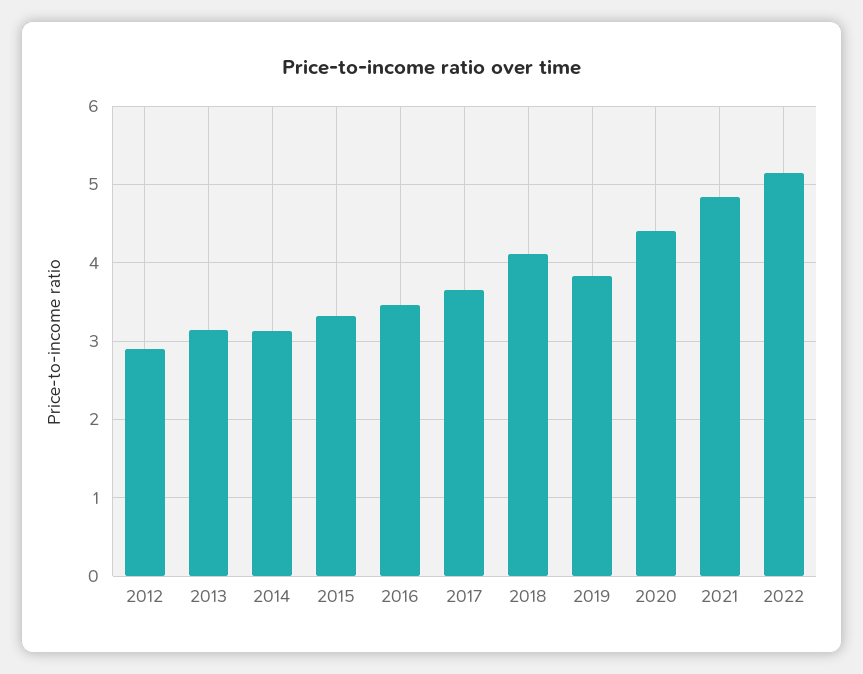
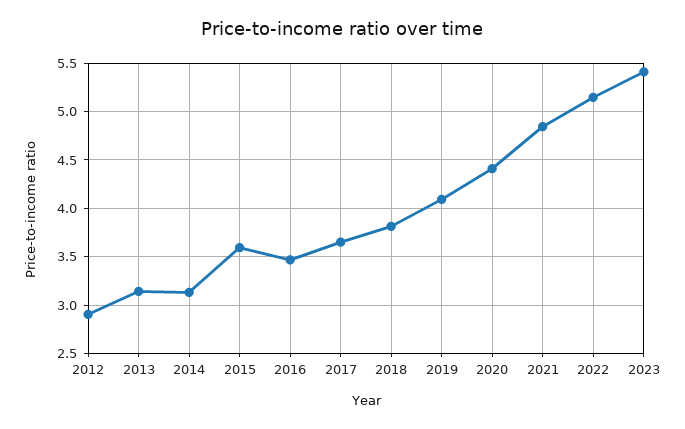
2015: 3.3 -> 3.6
2018: 4.1 -> 3.8
2019: 3.8 -> 4.1
2023: none -> 5.4

